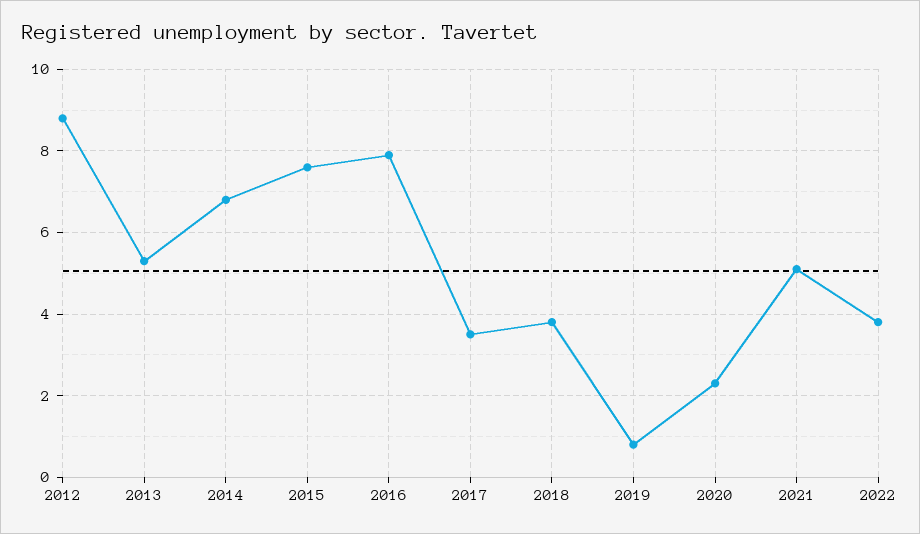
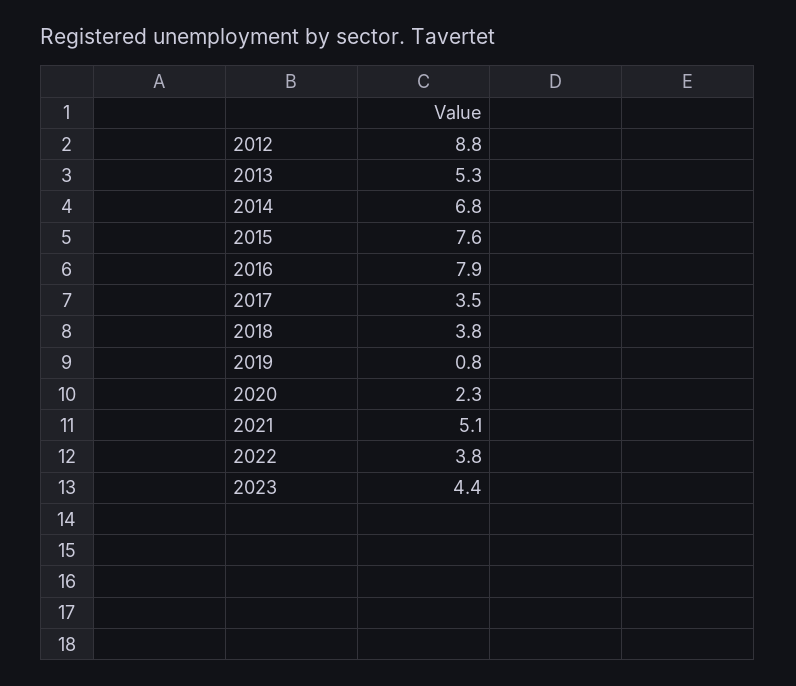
2023: none -> 4.4

